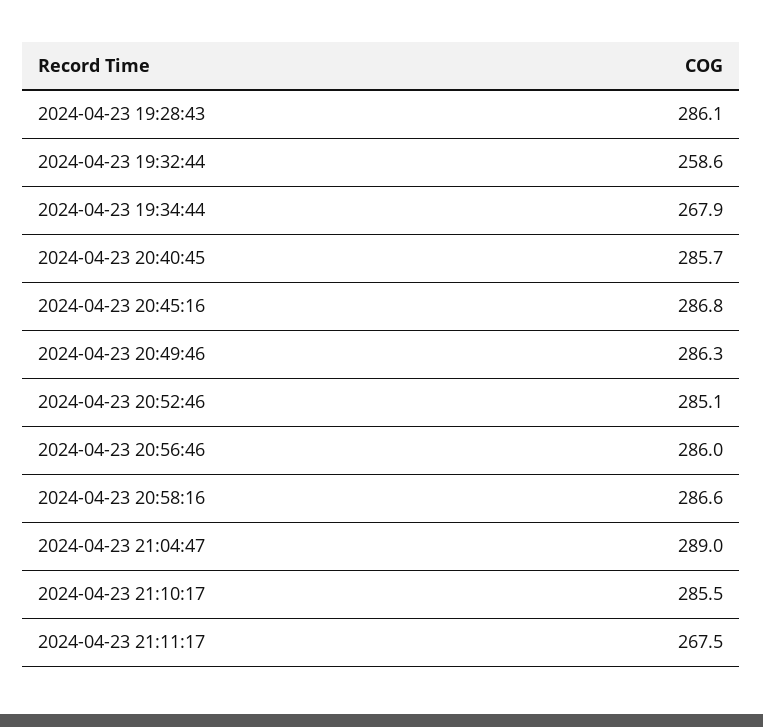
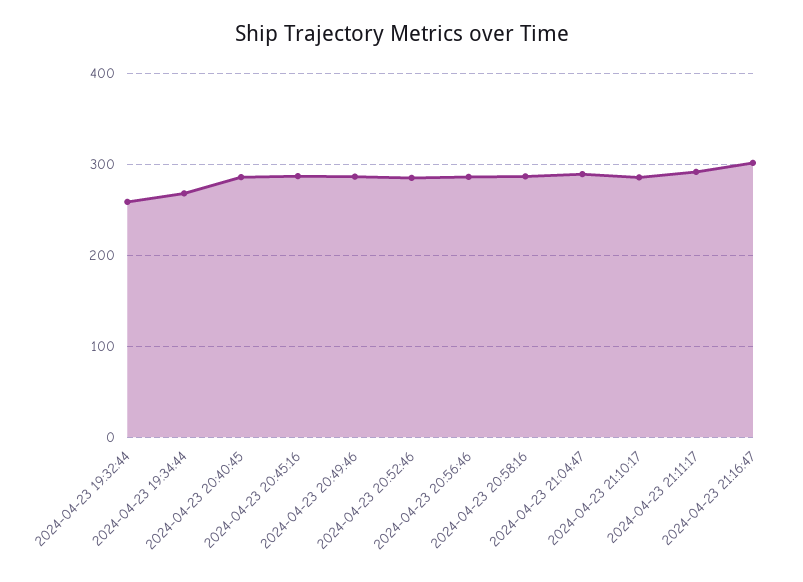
2024-04-23 19:28:43: 286.1 -> none
2024-04-23 21:11:17: 267.5 -> 290
2024-04-23 21:16:47: none -> 300

